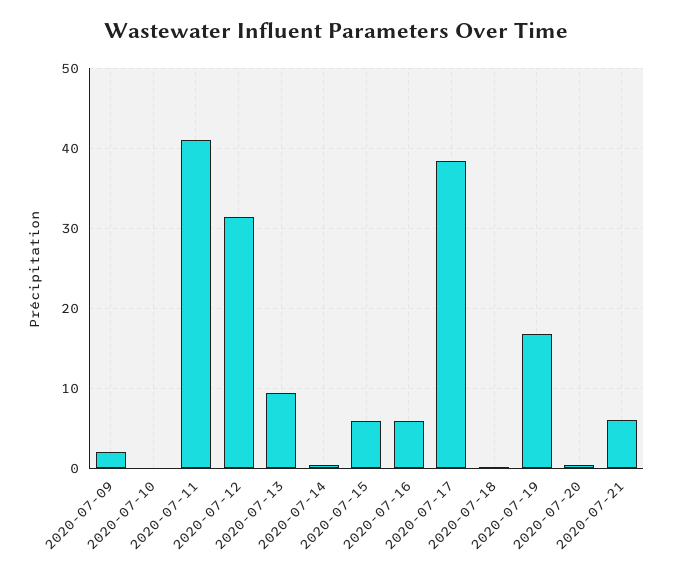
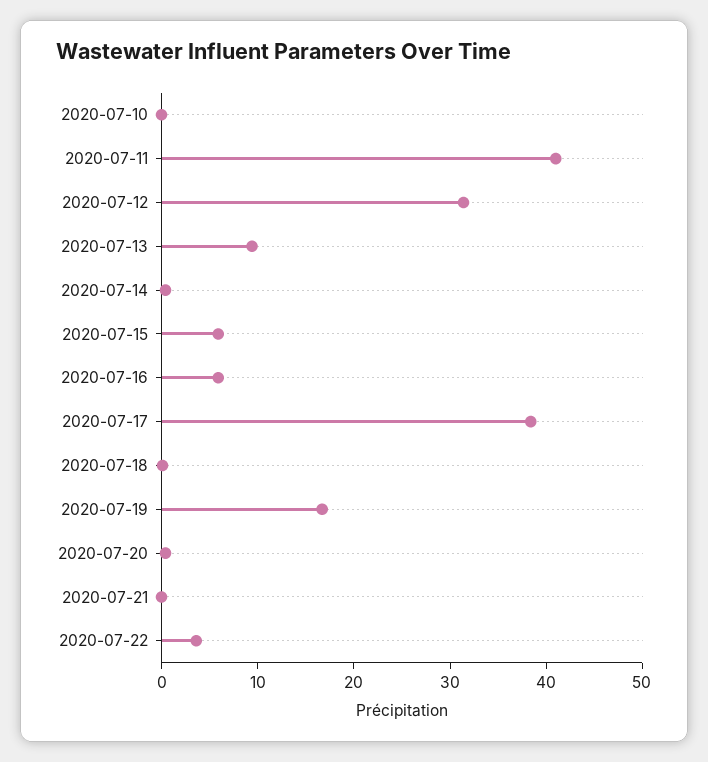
2020-07-09: 2 -> none
2020-07-21: 6 -> 0
2020-07-22: none -> 4

